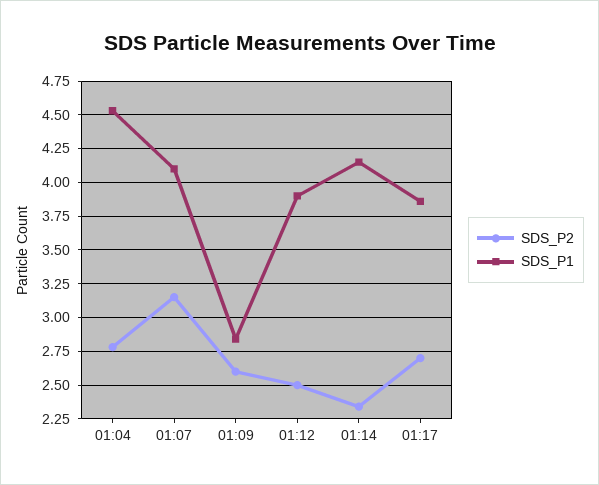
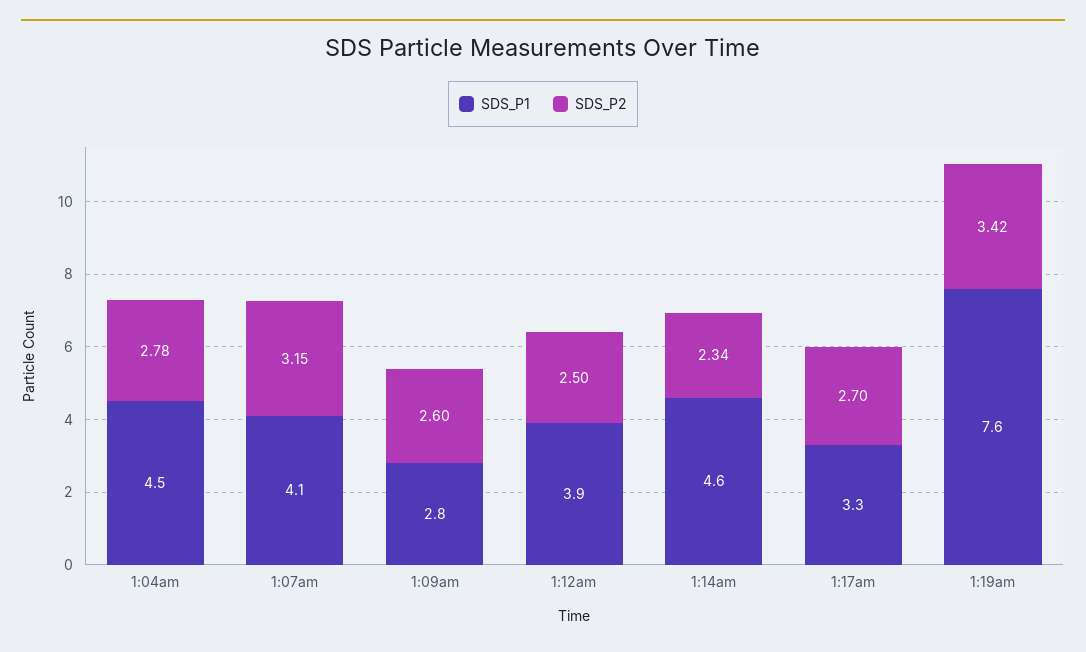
SDS_P1, 01:14: 4.15 -> 4.6
SDS_P1, 01:17: 3.85 -> 3.3
SDS_P1, 1:19am: none -> 7.6
SDS_P2, 1:19am: none -> 3.42

